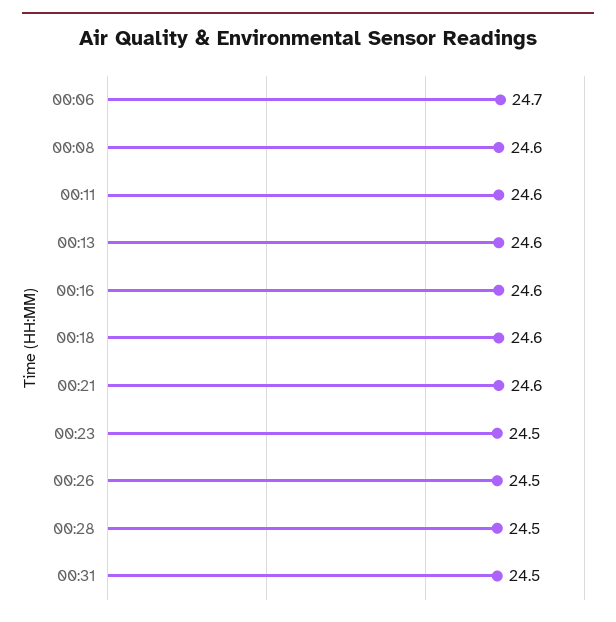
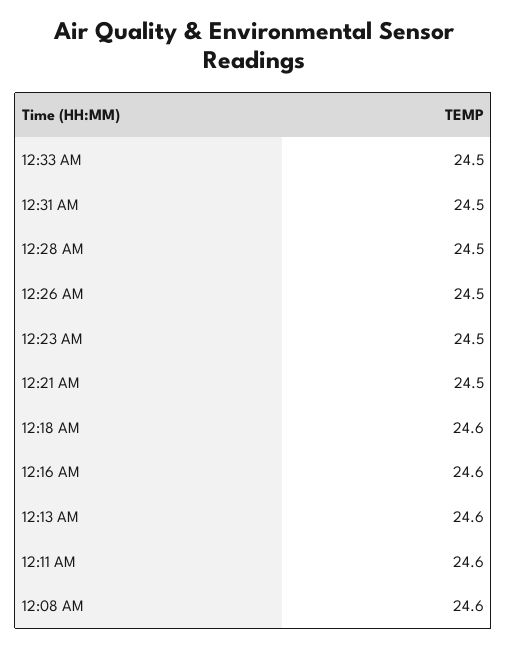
00:06: 24.7 -> none
00:21: 24.6 -> 24.5
12:33 AM: none -> 24.5

